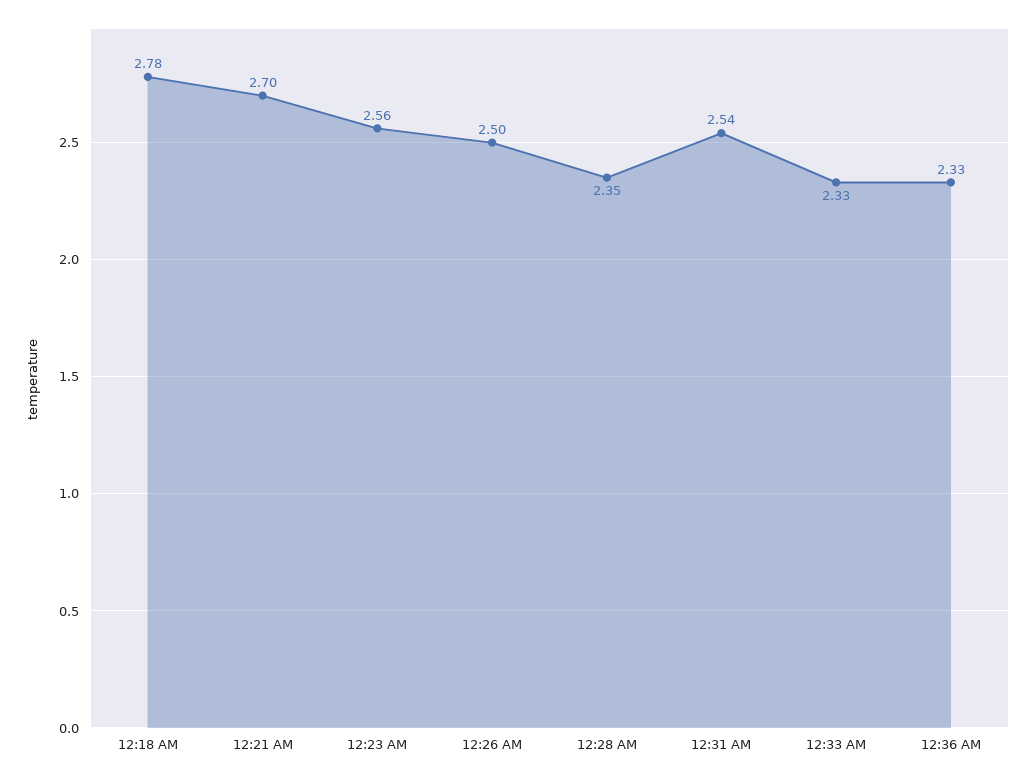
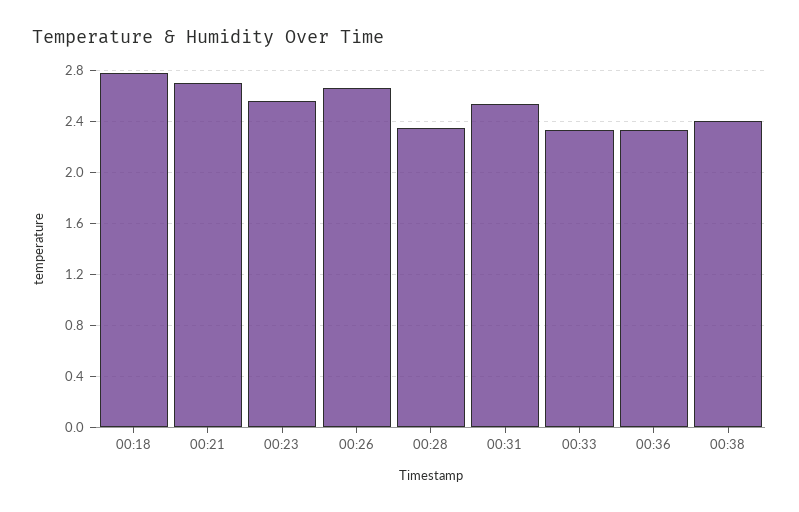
12:26 AM: 2.5 -> 2.65
00:38: none -> 2.4

